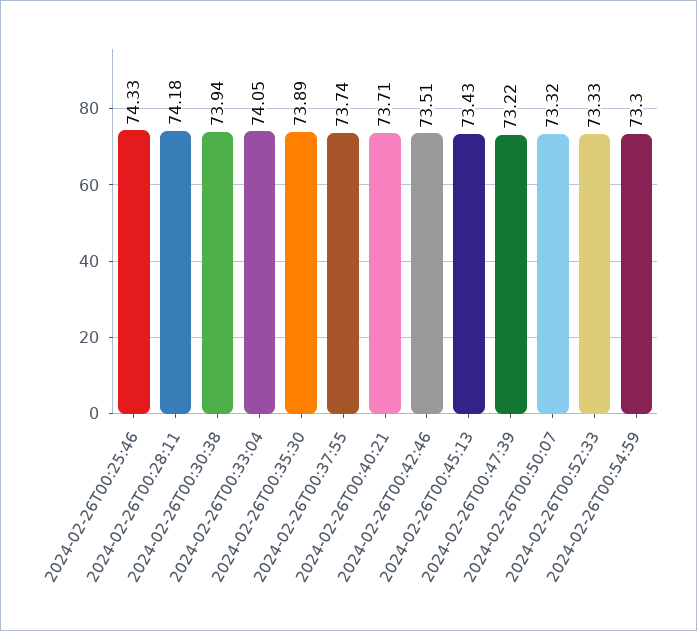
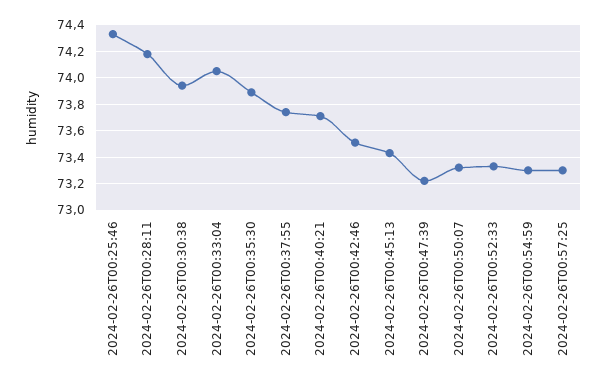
2024-02-26T00:57:25: none -> 73.3

